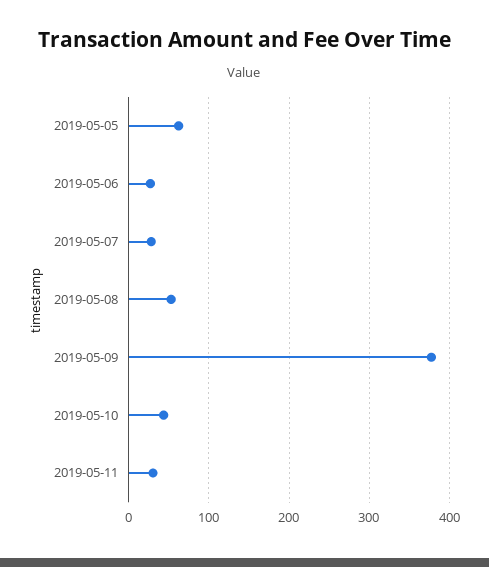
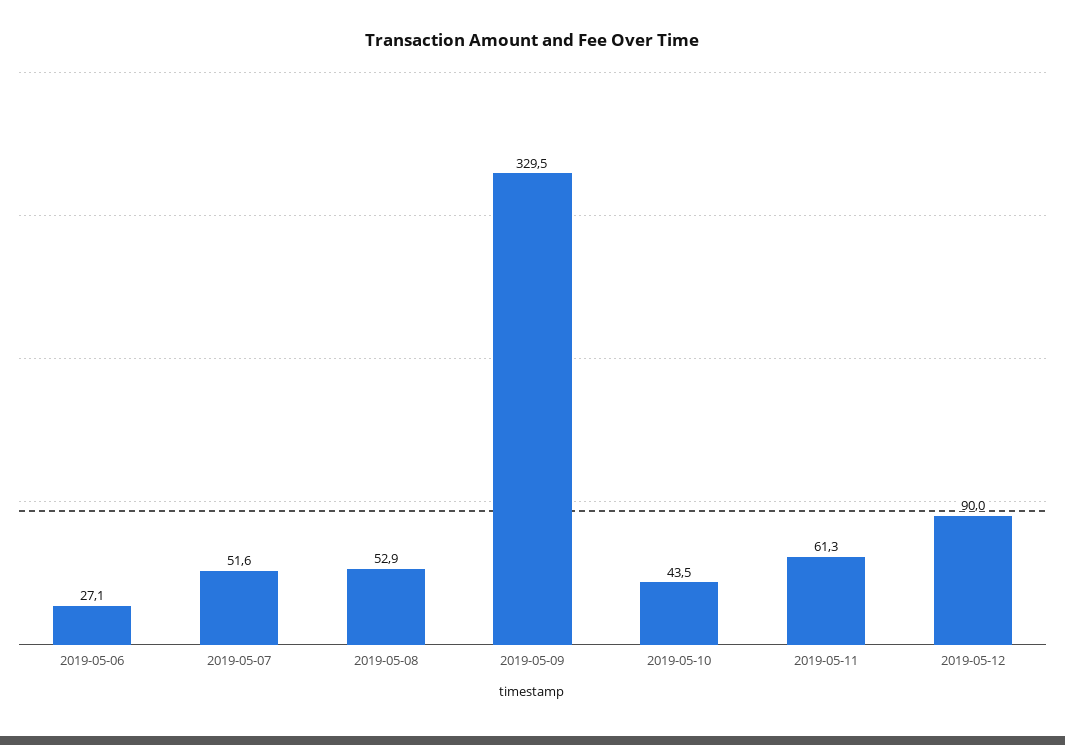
2019-05-05: 60 -> none
2019-05-07: 30 -> 51.6
2019-05-09: 380 -> 329.5
2019-05-11: 30 -> 61.3
2019-05-12: none -> 90

